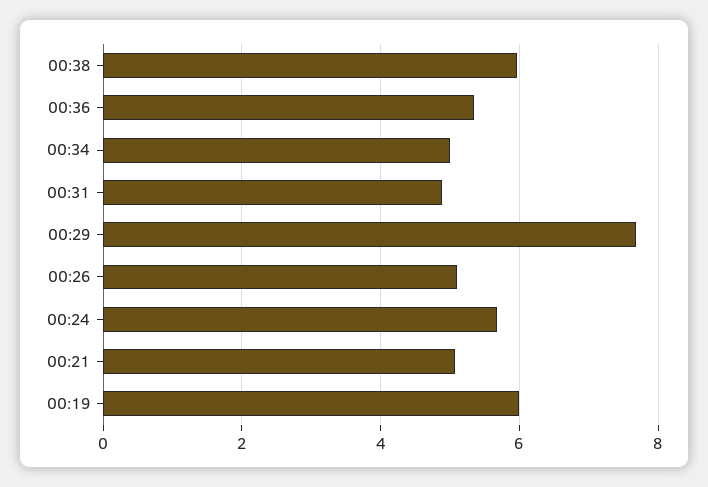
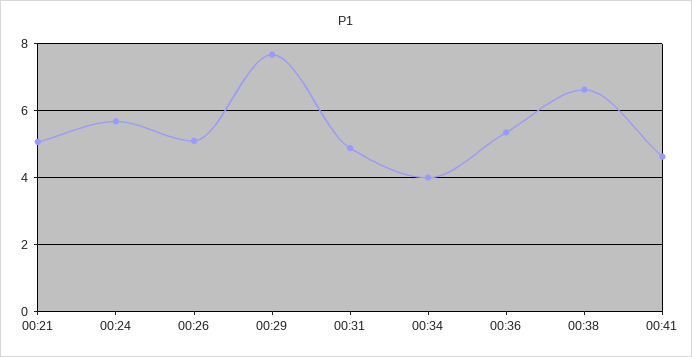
00:38: 6 -> 6.6
00:34: 5 -> 4
00:19: 6 -> none
00:41: none -> 4.6

